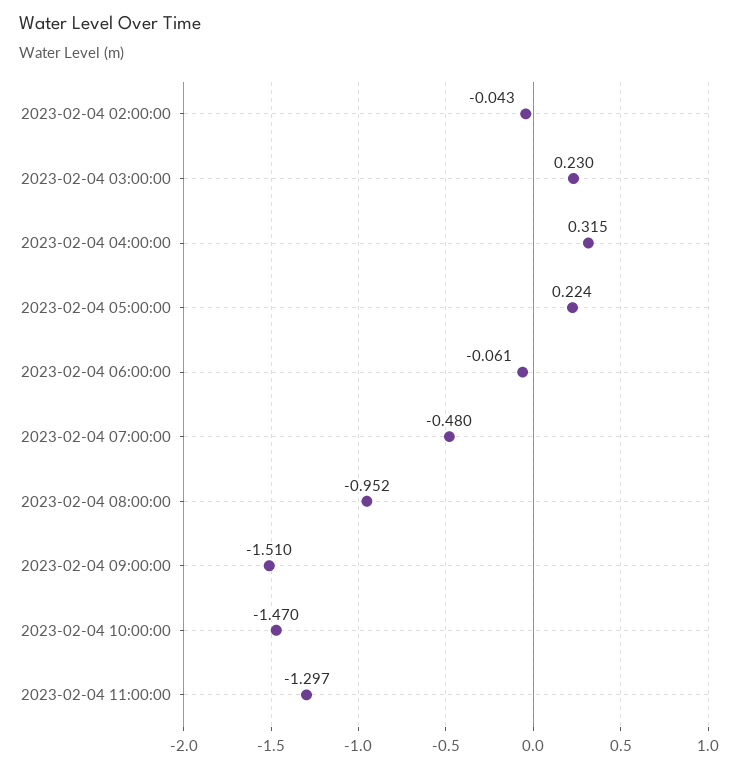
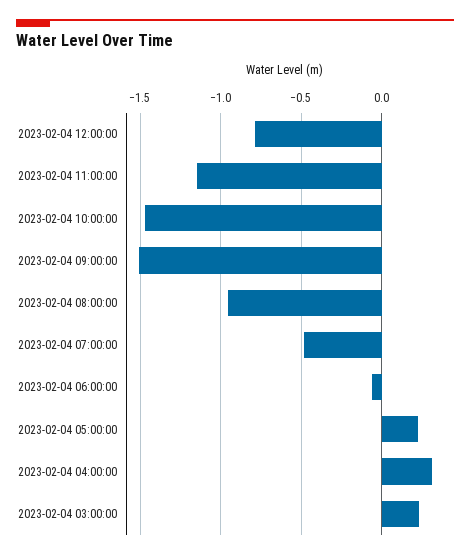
2023-02-04 02:00:00: -0.043 -> none
2023-02-04 11:00:00: -1.297 -> -1.15
2023-02-04 12:00:00: none -> -0.8

